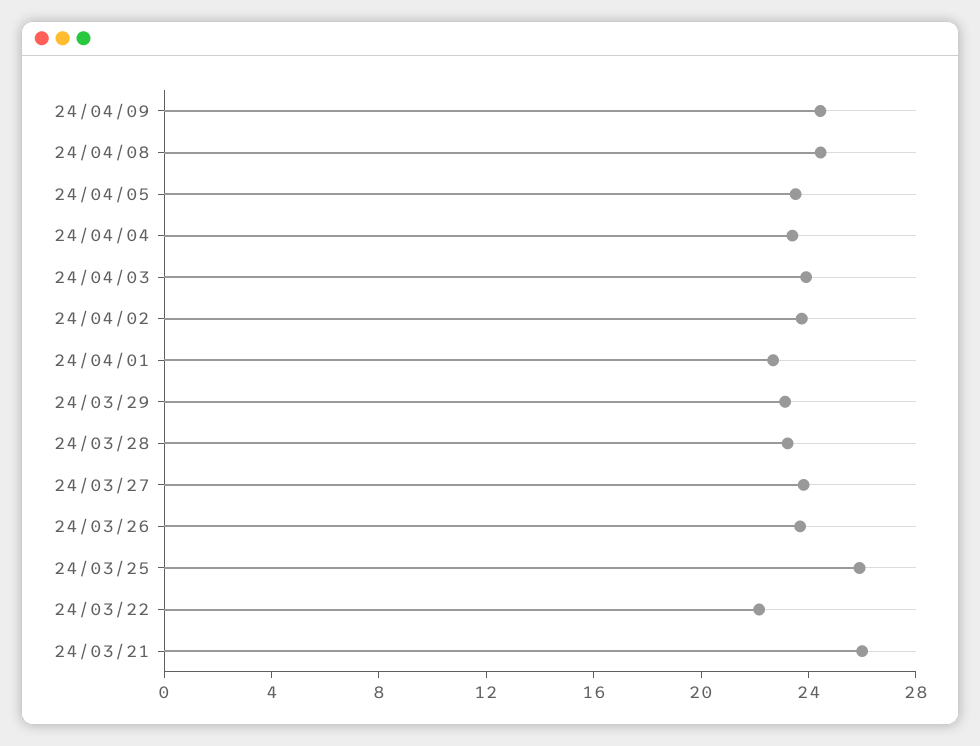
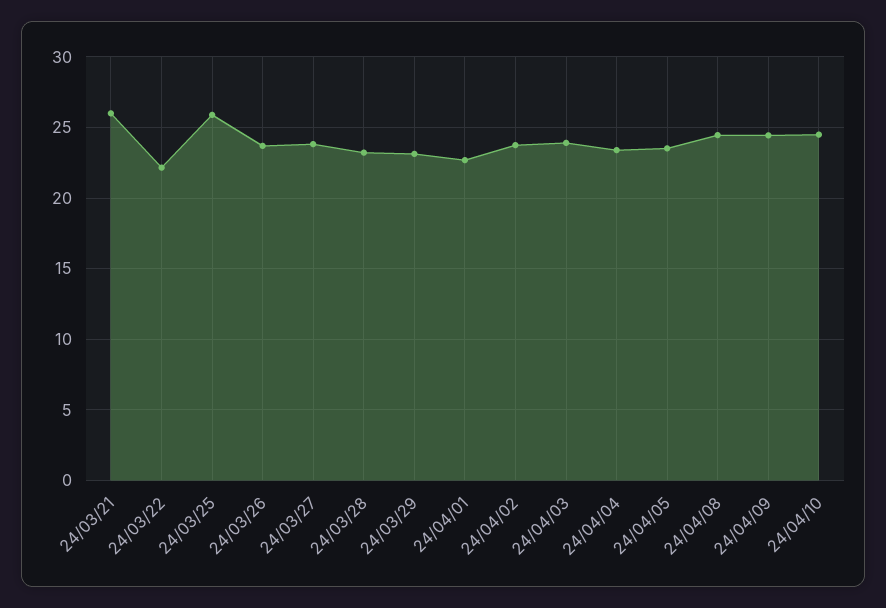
24/04/10: none -> 24.5

